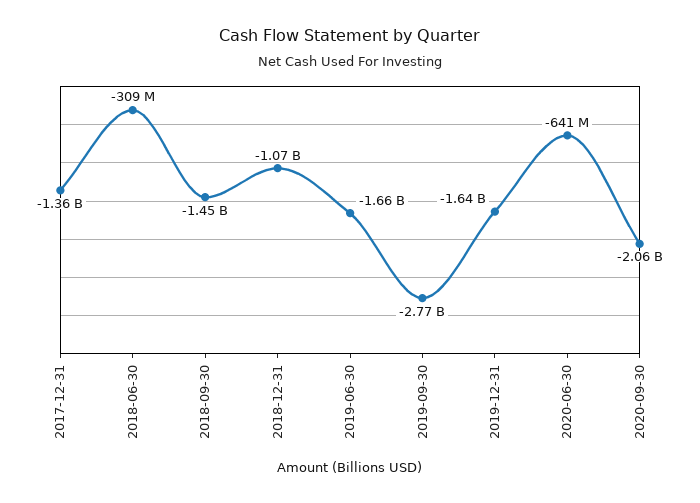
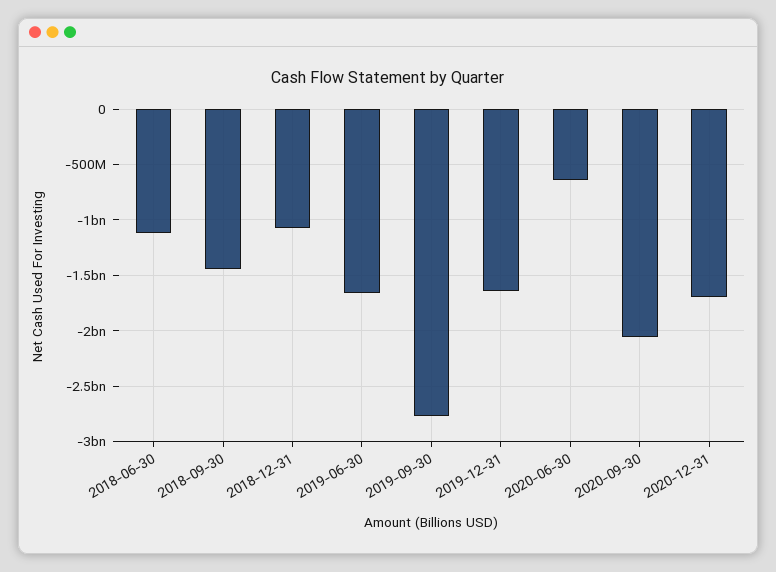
2017-12-31: -1360000000 -> none
2018-06-30: -309000000 -> -1100000000
2020-12-31: none -> -1700000000

